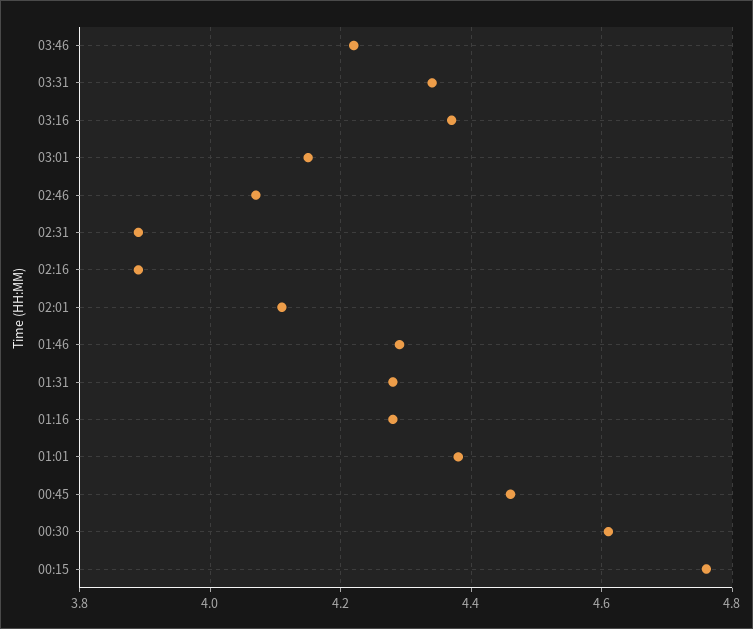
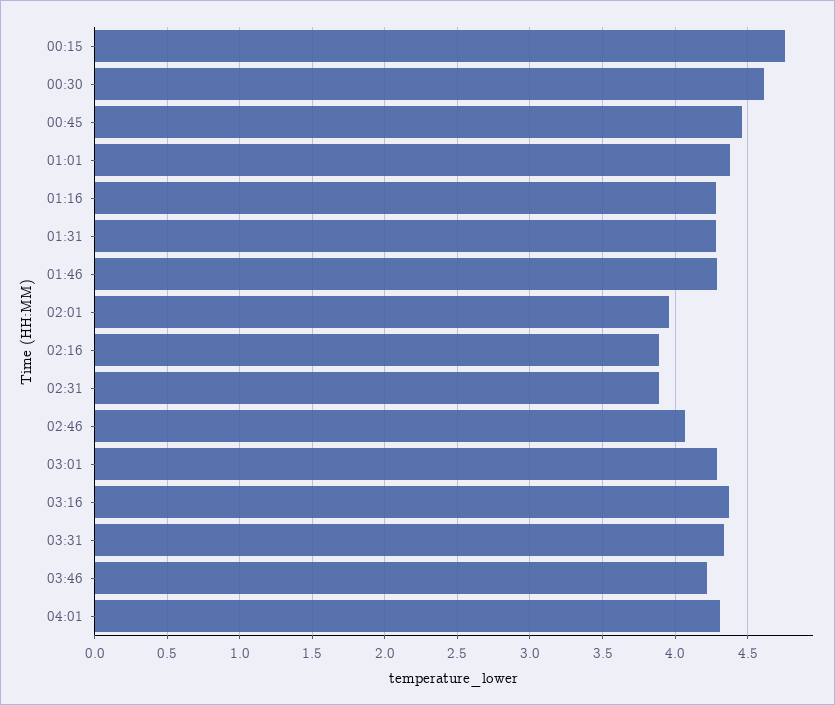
03:01: 4.15 -> 4.3
02:01: 4.1 -> 3.95
04:01: none -> 4.3

